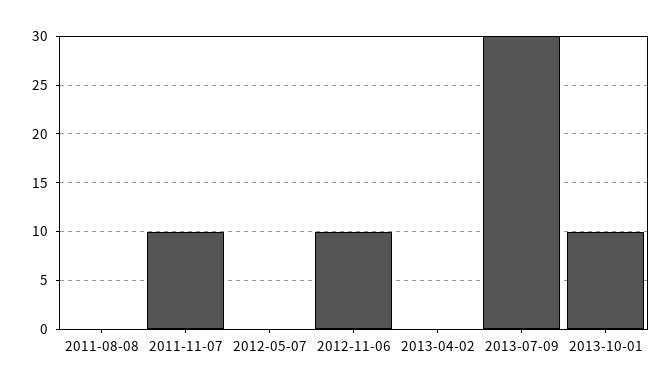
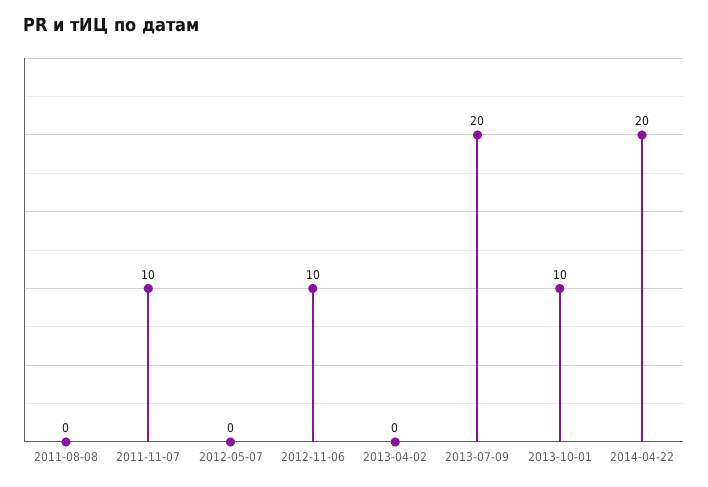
2013-07-09: 30 -> 20
2014-04-22: none -> 20

